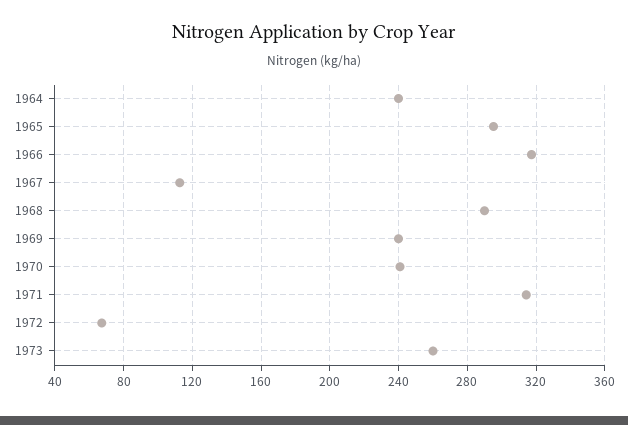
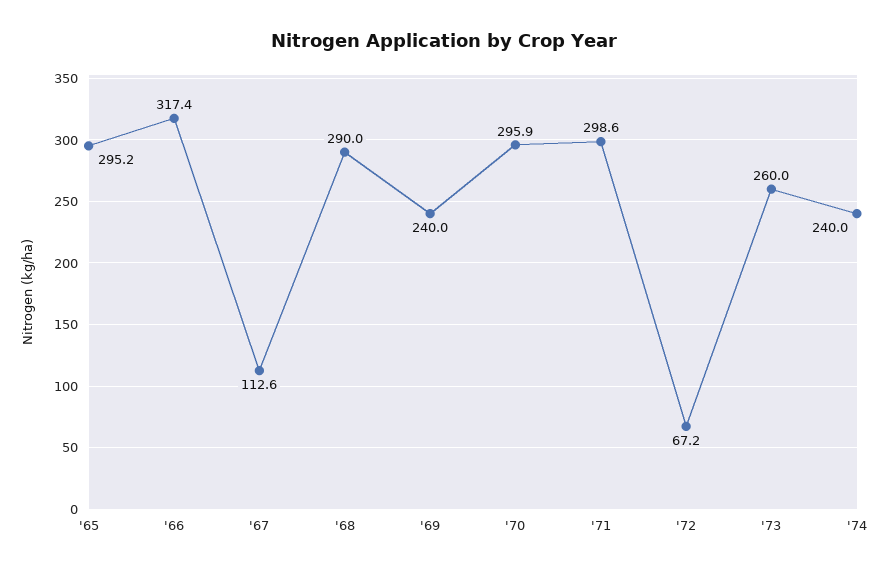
1964: 240 -> none
1970: 240 -> 295.9
1971: 315 -> 298.6
'74: none -> 240

